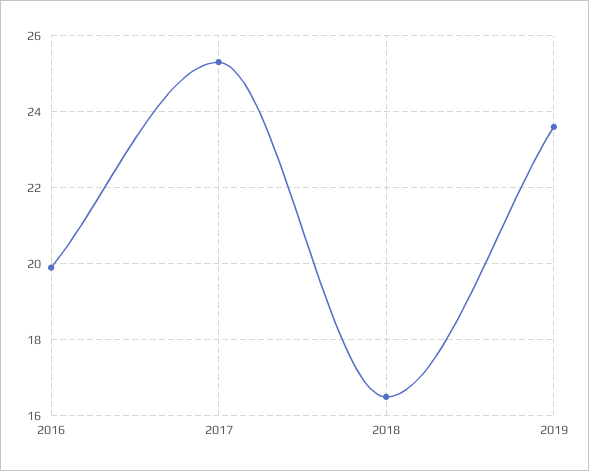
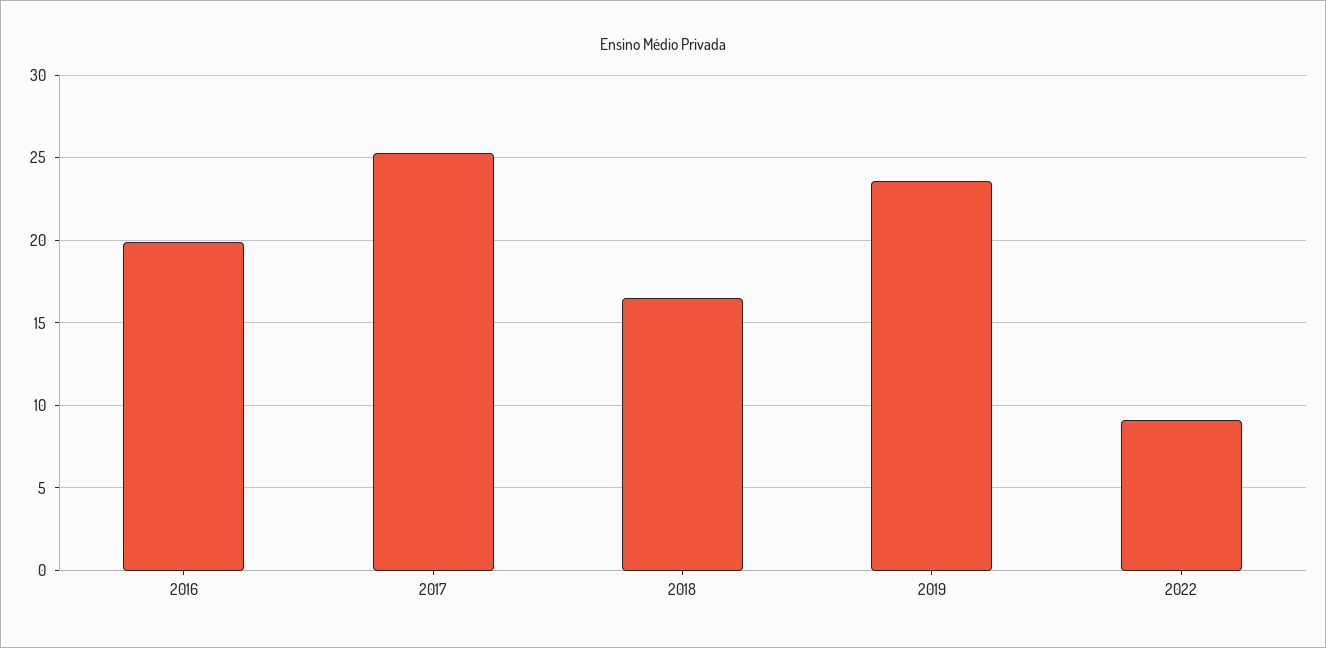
2022: none -> 9

